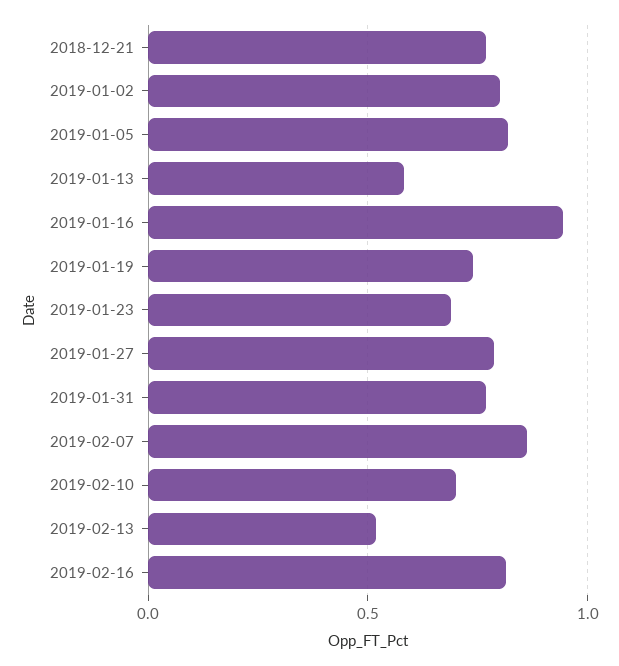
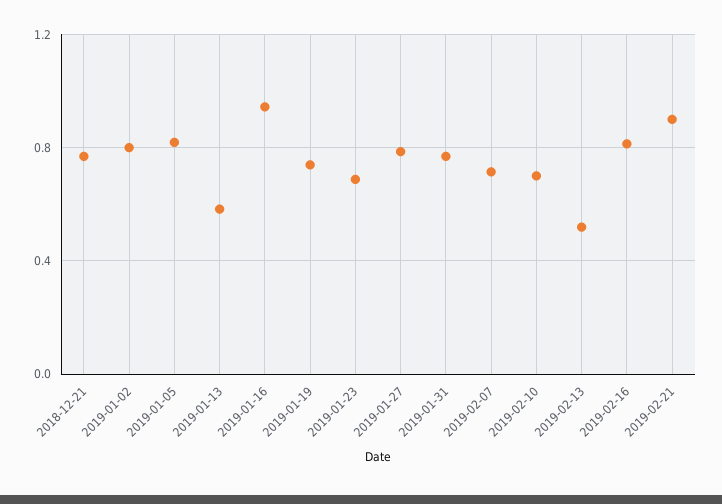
2019-02-07: 0.85 -> 0.7
2019-02-21: none -> 0.9

